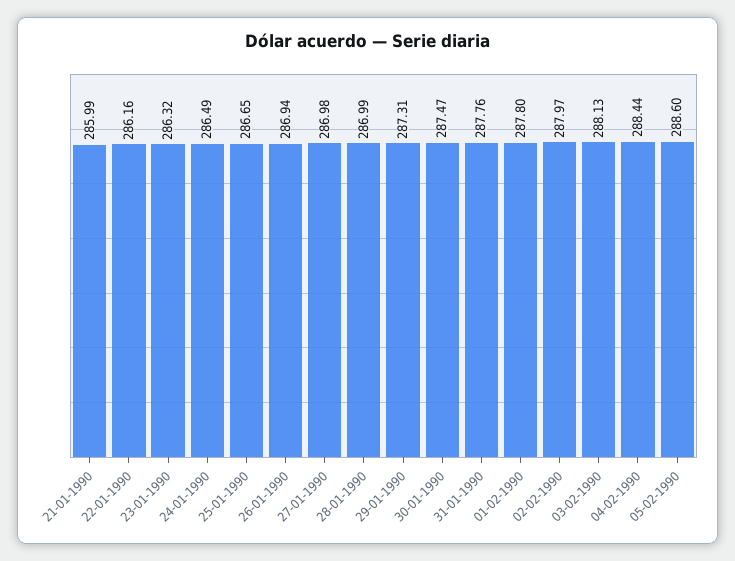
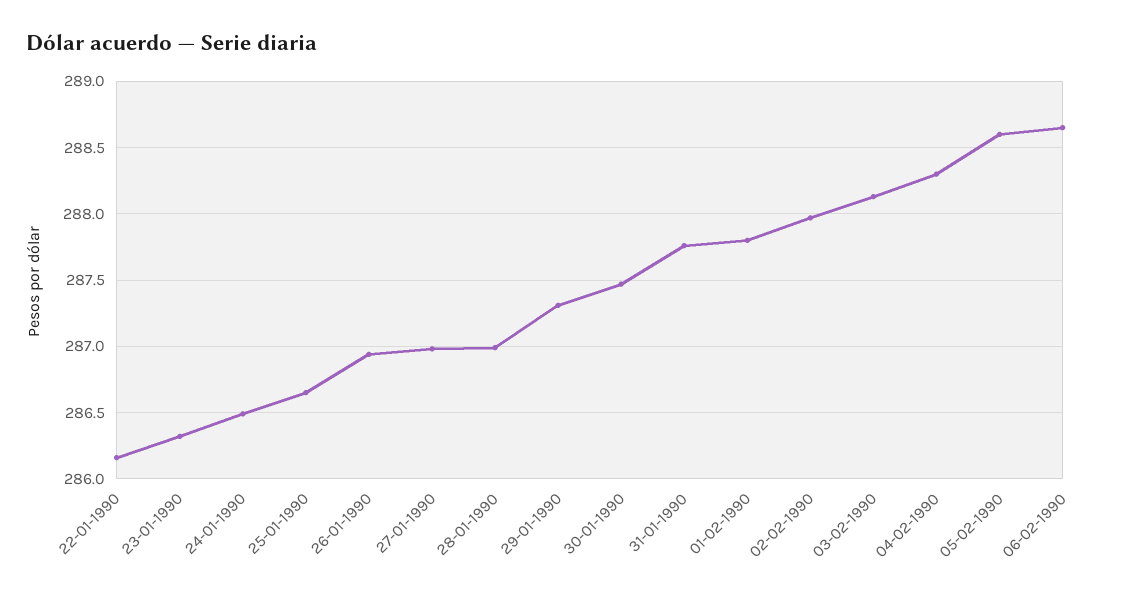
21-01-1990: 285.99 -> none
04-02-1990: 288.44 -> 288.3
06-02-1990: none -> 288.65

